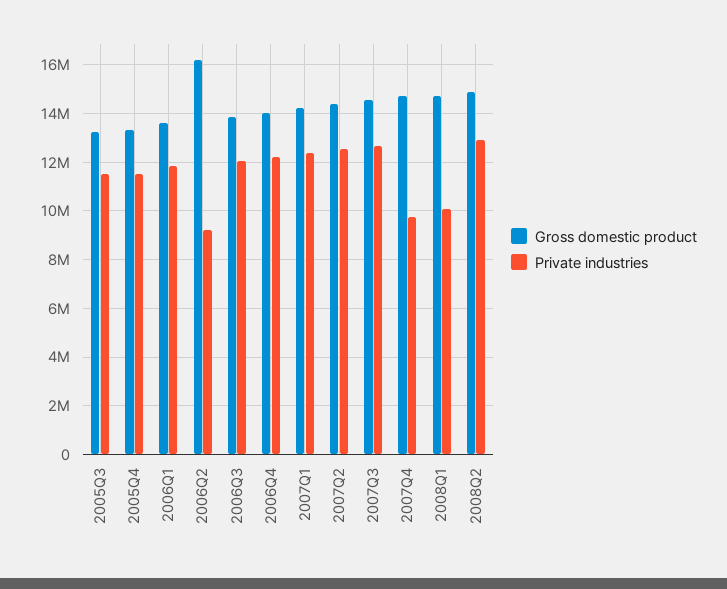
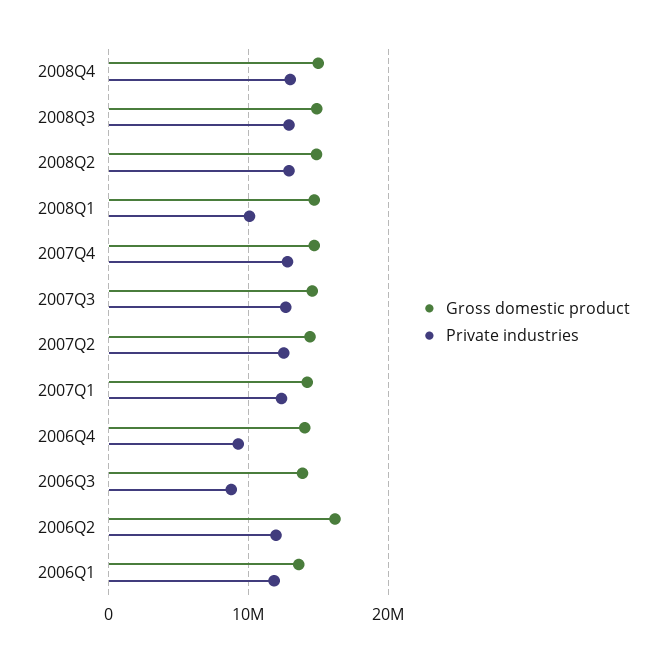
Gross domestic product, 2005Q3: 13250000 -> none
Private industries, 2005Q3: 11500000 -> none
Gross domestic product, 2005Q4: 13250000 -> none
Private industries, 2005Q4: 11500000 -> none
Private industries, 2006Q2: 9250000 -> 12000000
Private industries, 2006Q3: 12000000 -> 9000000
Private industries, 2006Q4: 12250000 -> 9000000
Private industries, 2007Q4: 9750000 -> 13000000
Gross domestic product, 2008Q4: none -> 15000000
Private industries, 2008Q4: none -> 13000000
Gross domestic product, 2008Q3: none -> 15000000
Private industries, 2008Q3: none -> 13000000

